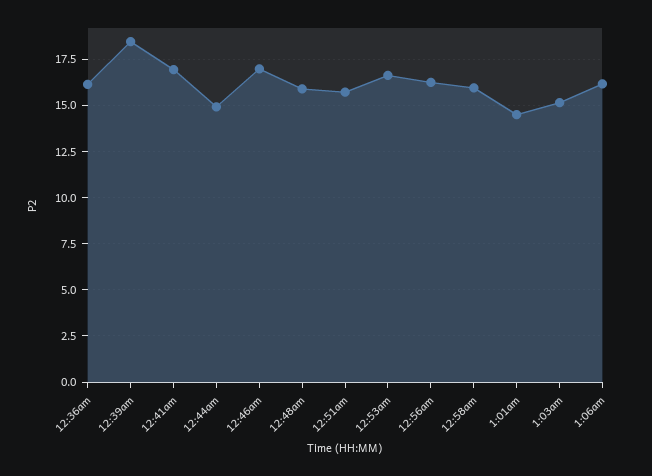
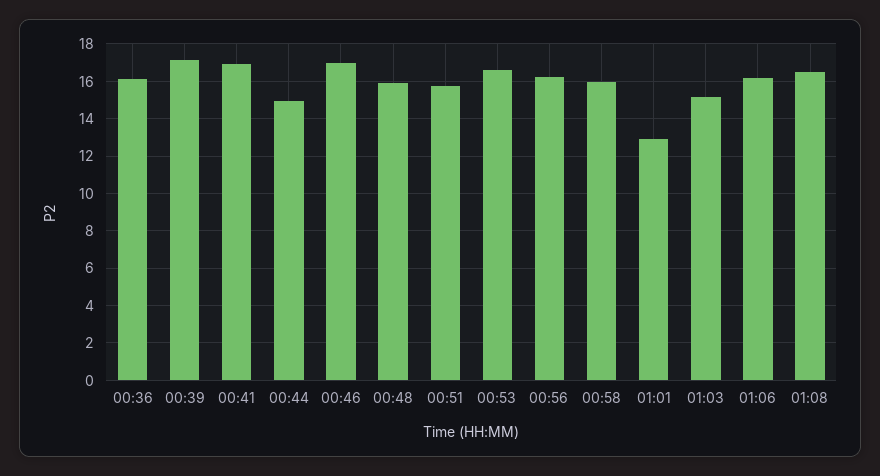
12:39am: 18.5 -> 17
1:01am: 14.5 -> 13
01:08: none -> 16.5

